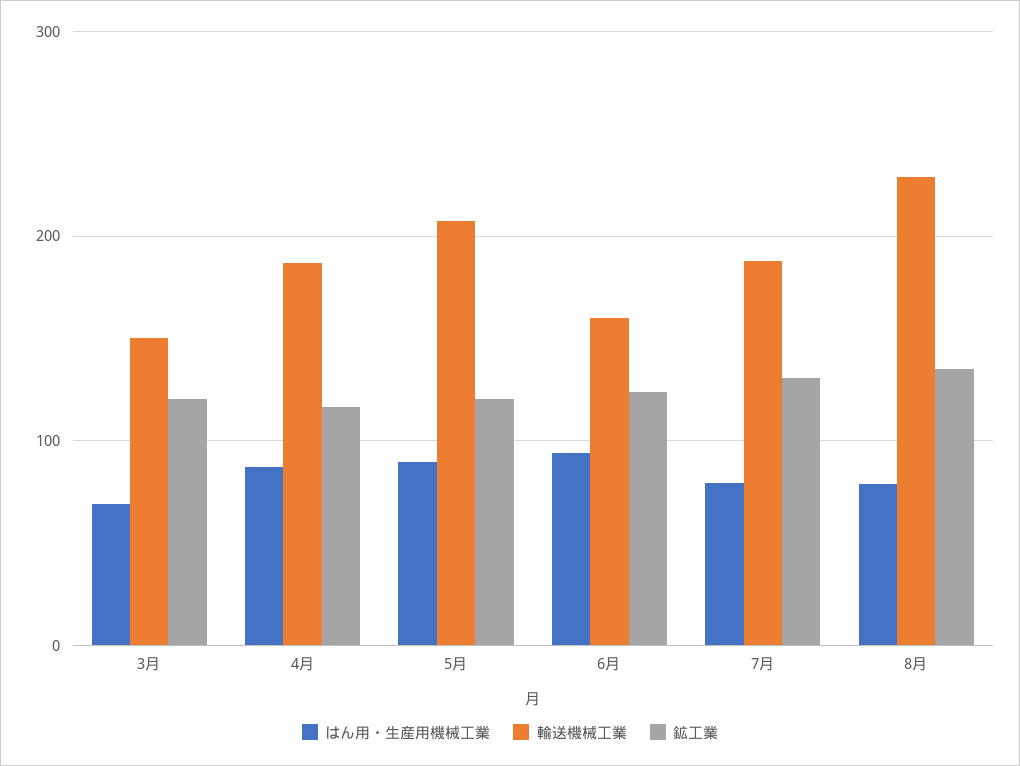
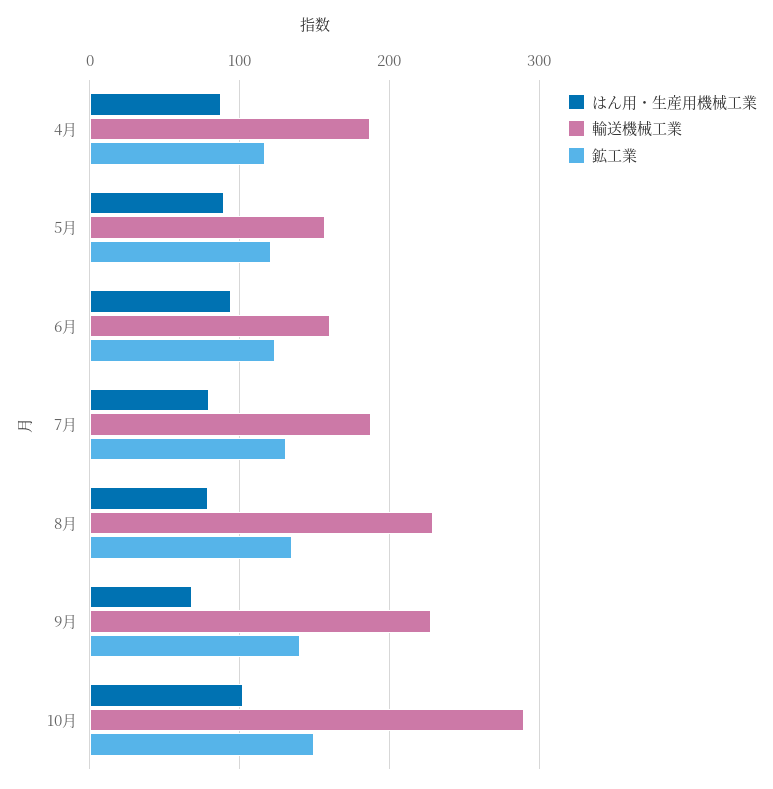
はん用・生産用機械工業, 3月: 70 -> none
輸送機械工業, 3月: 150 -> none
鉱工業, 3月: 120 -> none
輸送機械工業, 5月: 210 -> 160
はん用・生産用機械工業, 9月: none -> 70
輸送機械工業, 9月: none -> 230
鉱工業, 9月: none -> 140
はん用・生産用機械工業, 10月: none -> 100
輸送機械工業, 10月: none -> 290
鉱工業, 10月: none -> 150

